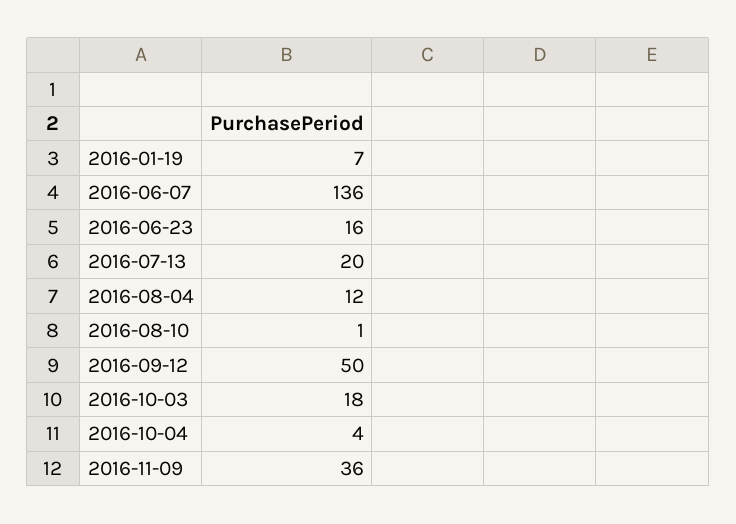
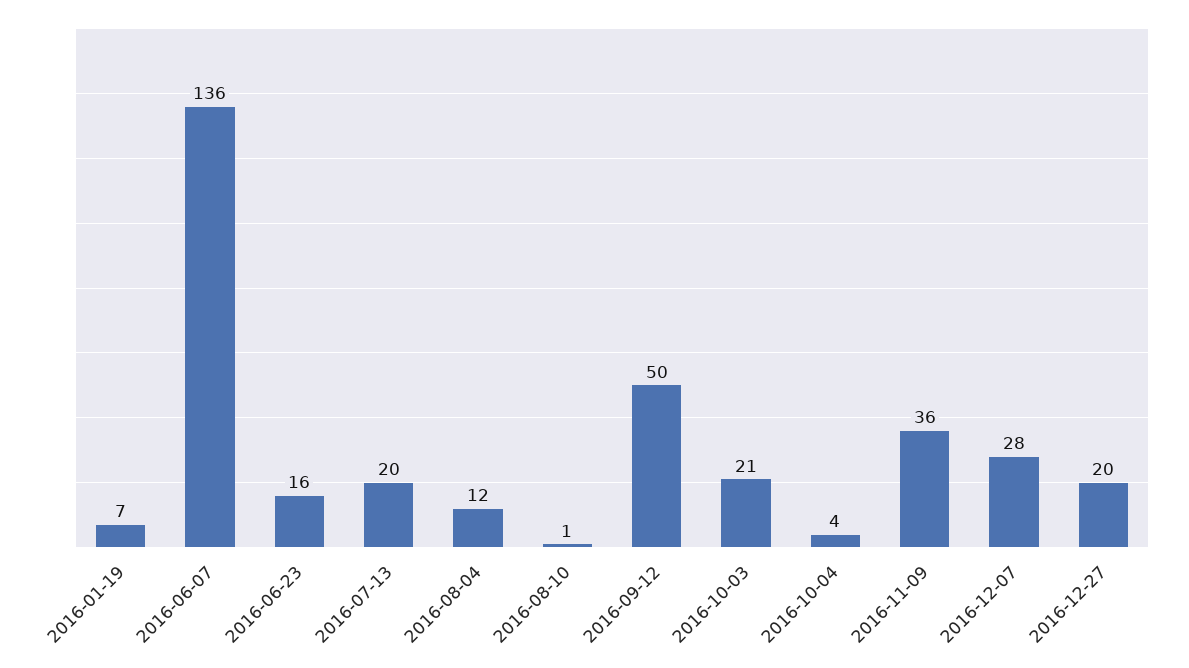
2016-10-03: 18 -> 21
2016-12-07: none -> 28
2016-12-27: none -> 20

